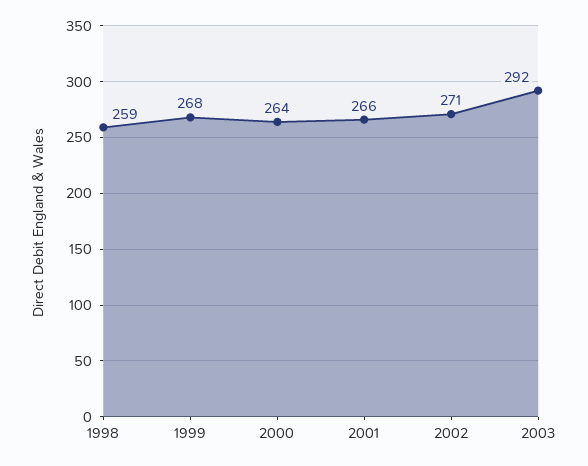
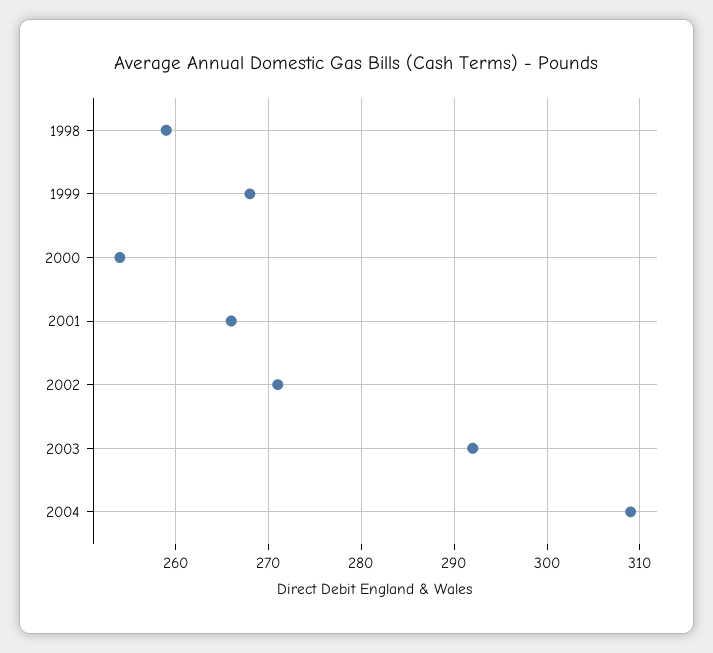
2000: 264 -> 254
2004: none -> 309

